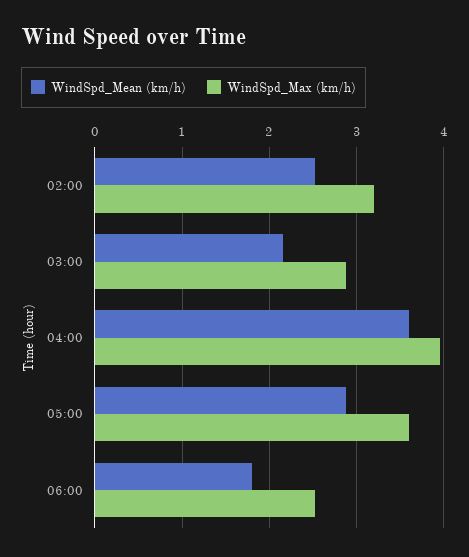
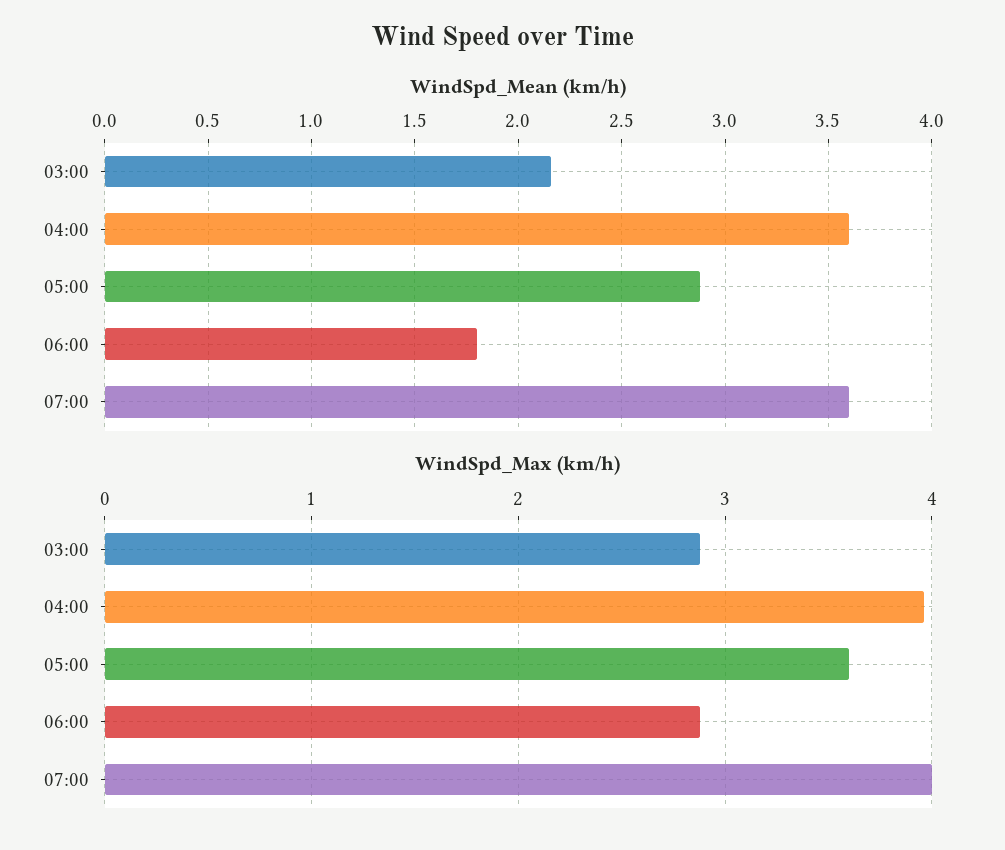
WindSpd_Mean (km/h), 02:00: 2.5 -> none
WindSpd_Max (km/h), 02:00: 3.2 -> none
WindSpd_Max (km/h), 06:00: 2.5 -> 2.9
WindSpd_Mean (km/h), 07:00: none -> 3.6
WindSpd_Max (km/h), 07:00: none -> 4

